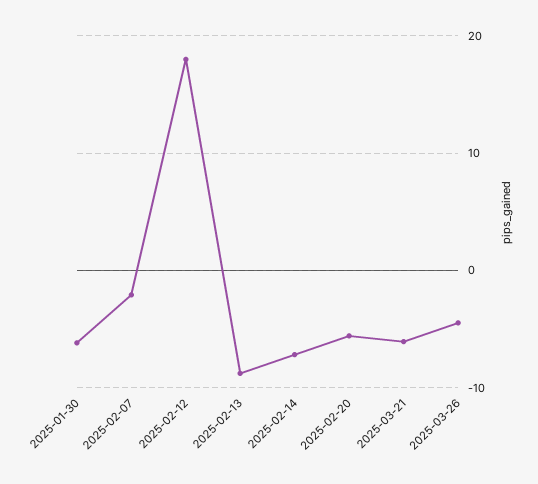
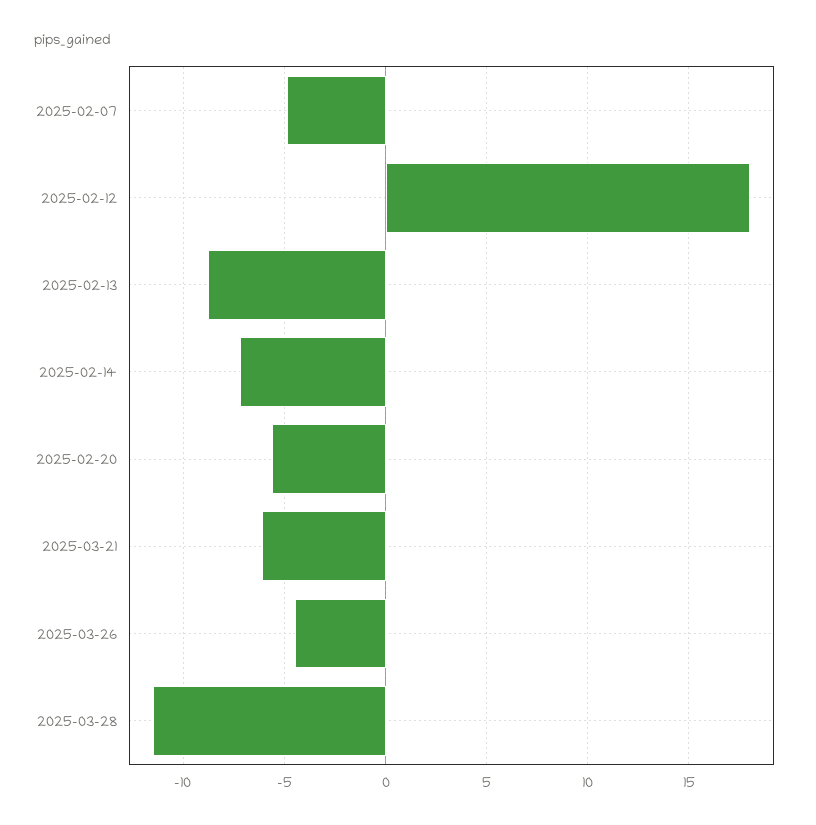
2025-01-30: -6 -> none
2025-02-07: -2 -> -5
2025-03-28: none -> -11.5

